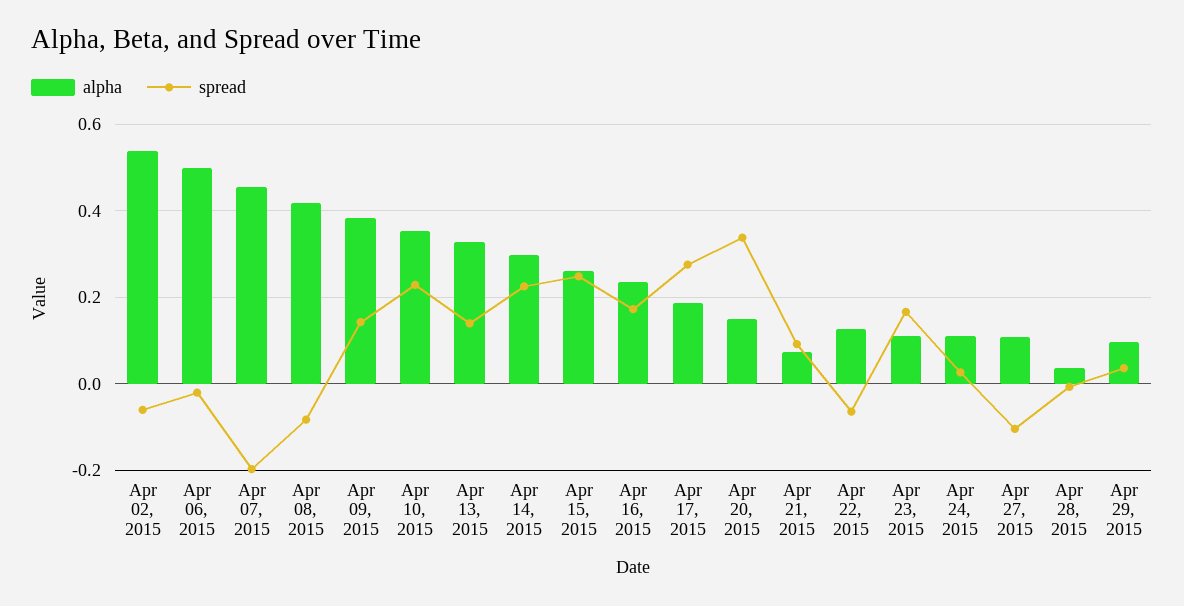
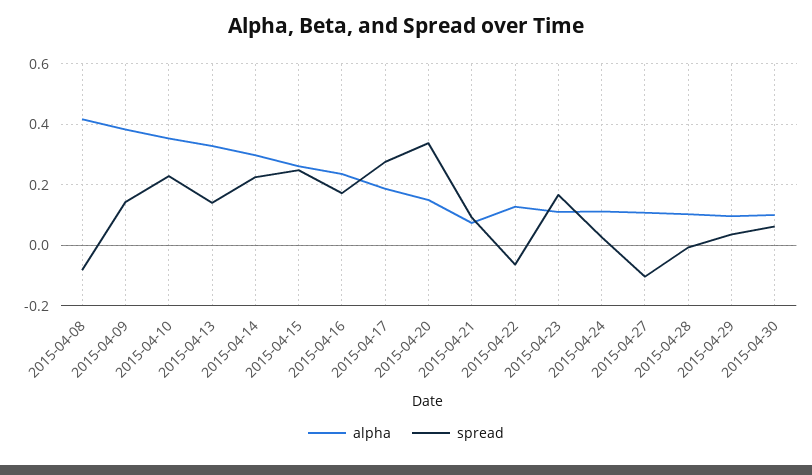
alpha, Apr 02, 2015: 0.54 -> none
spread, Apr 02, 2015: -0.06 -> none
alpha, Apr 06, 2015: 0.5 -> none
spread, Apr 06, 2015: -0.02 -> none
alpha, Apr 07, 2015: 0.46 -> none
spread, Apr 07, 2015: -0.2 -> none
alpha, Apr 28, 2015: 0.04 -> 0.1
alpha, 2015-04-30: none -> 0.1
spread, 2015-04-30: none -> 0.06

